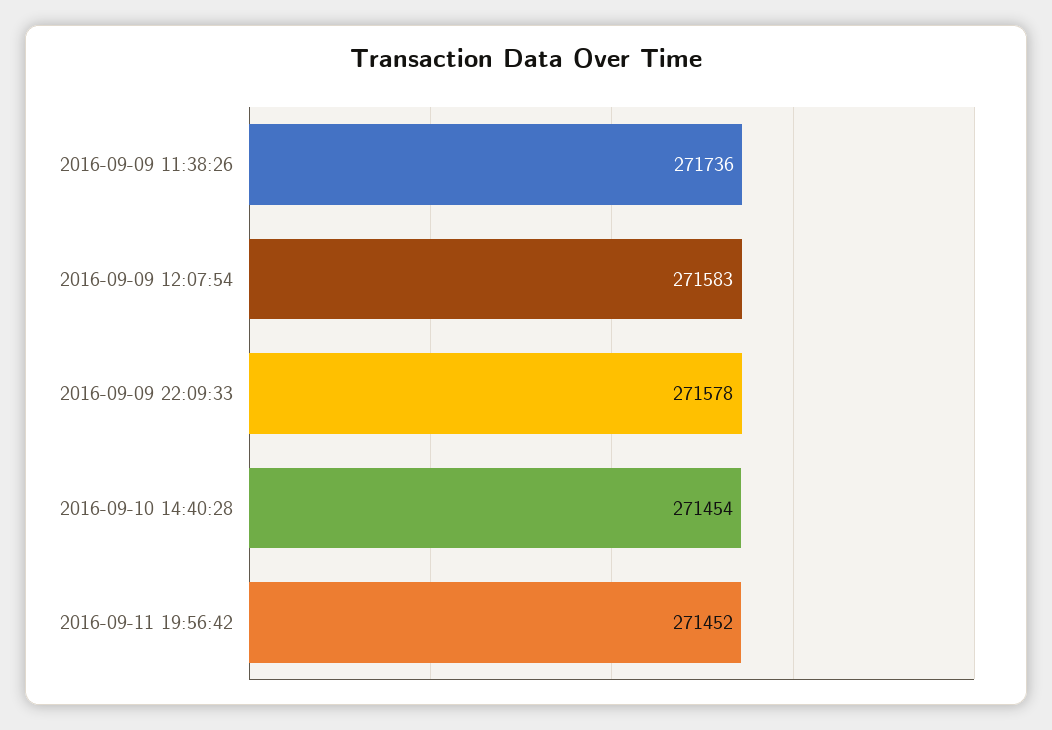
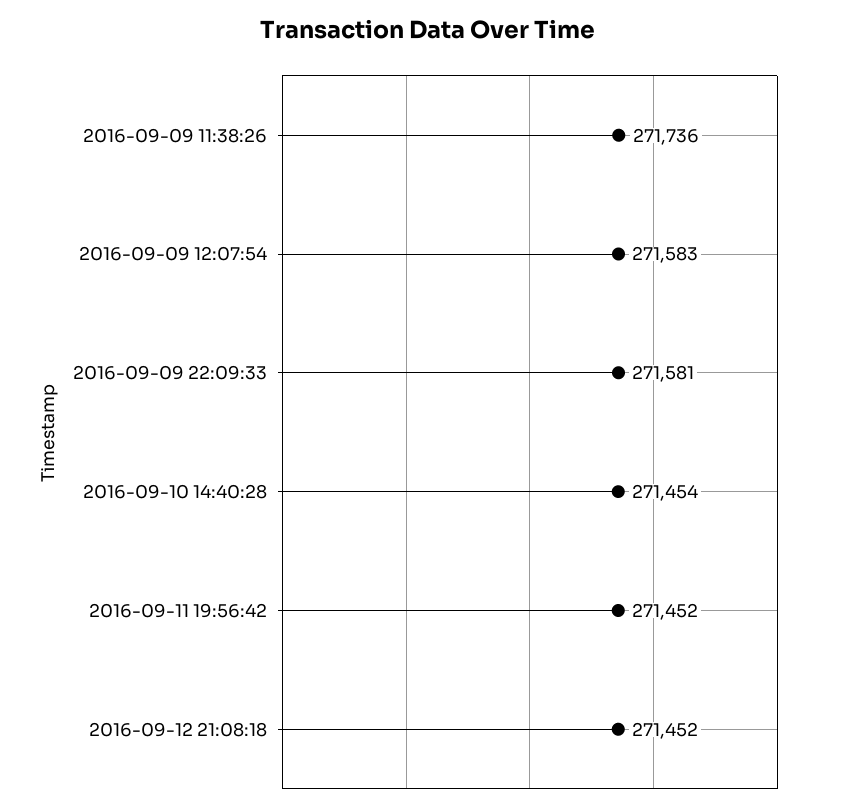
2016-09-09 22:09:33: 271578 -> 271581
2016-09-12 21:08:18: none -> 271452

